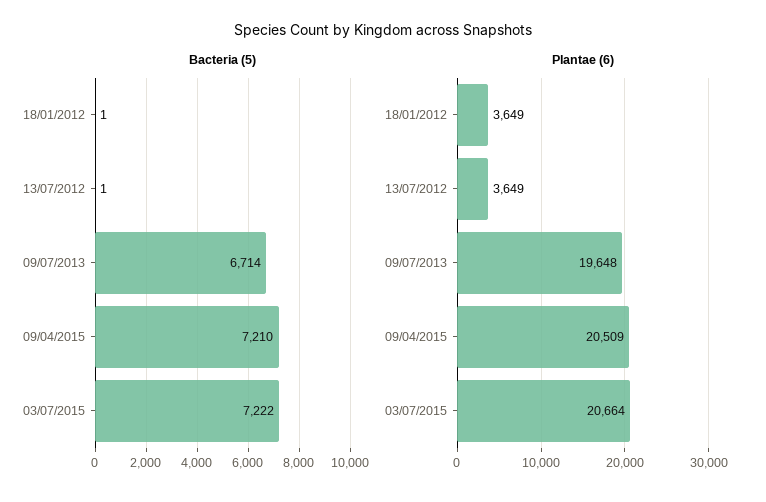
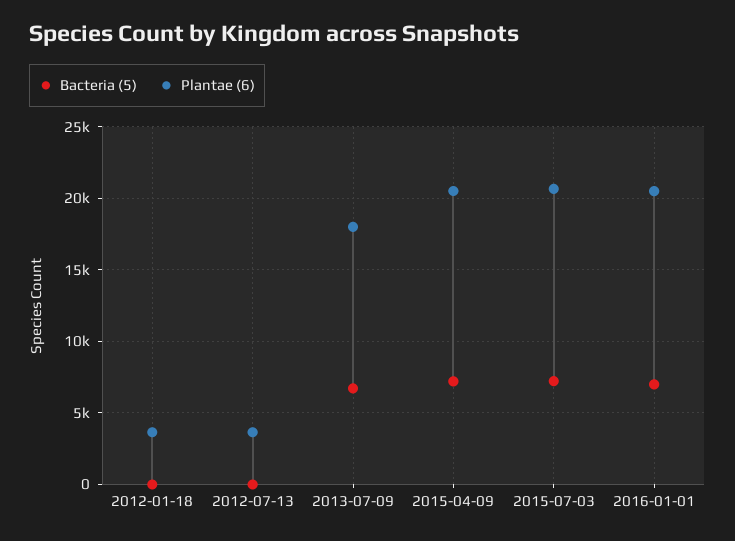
Plantae (6), 09/07/2013: 19648 -> 18000
Bacteria (5), 2016-01-01: none -> 7000
Plantae (6), 2016-01-01: none -> 20500

